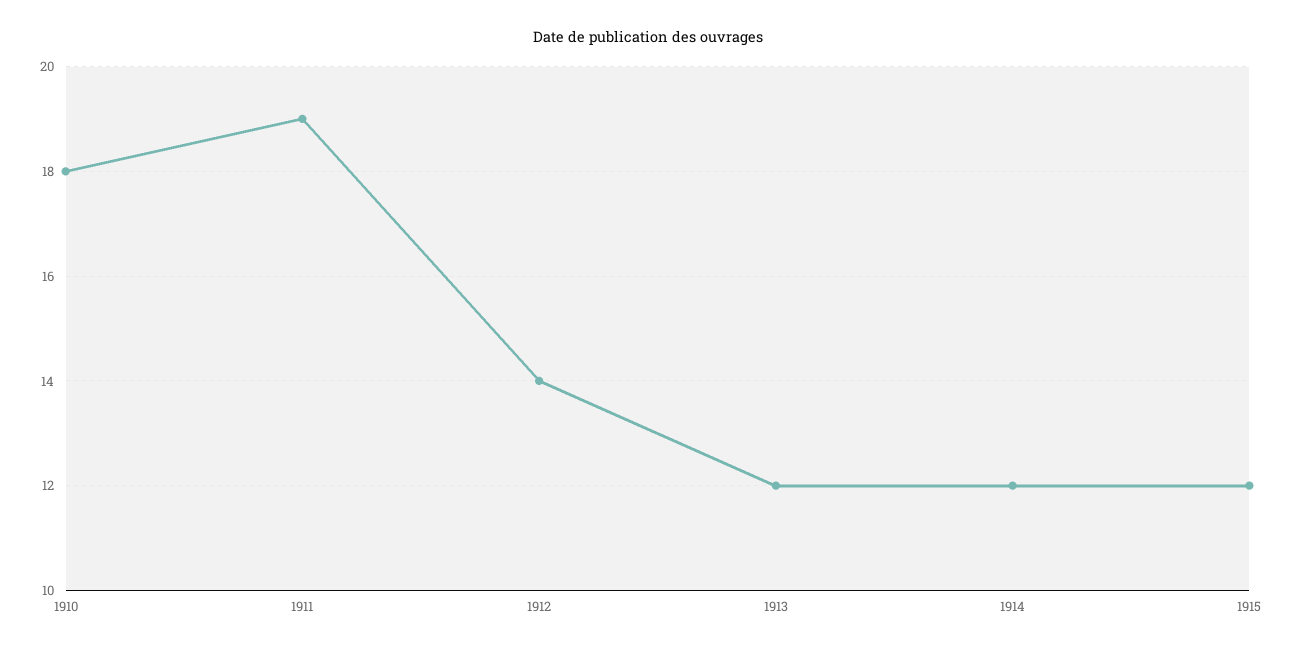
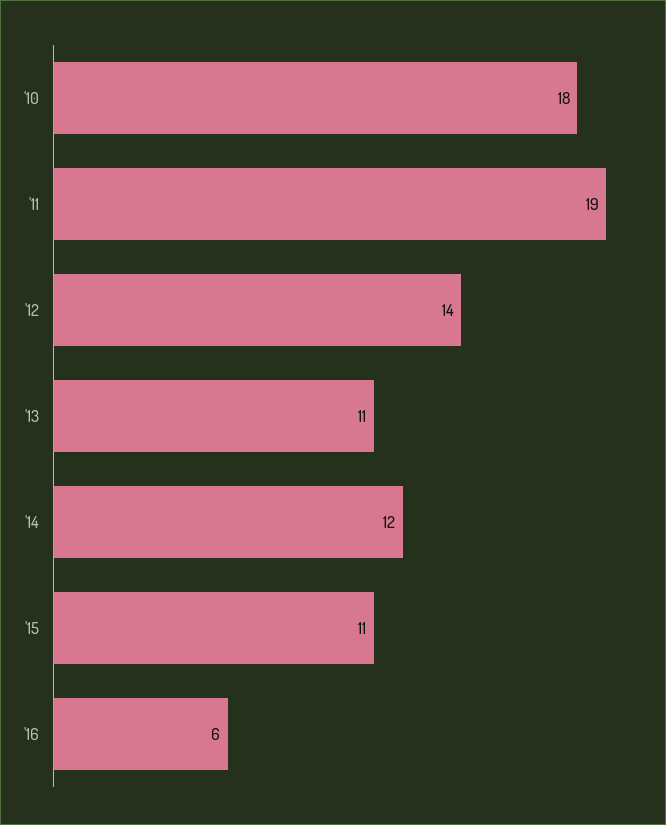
1913: 12 -> 11
1915: 12 -> 11
'16: none -> 6

